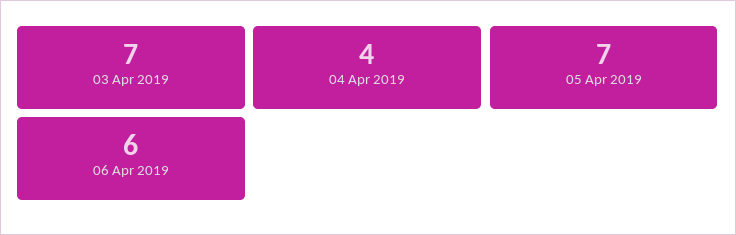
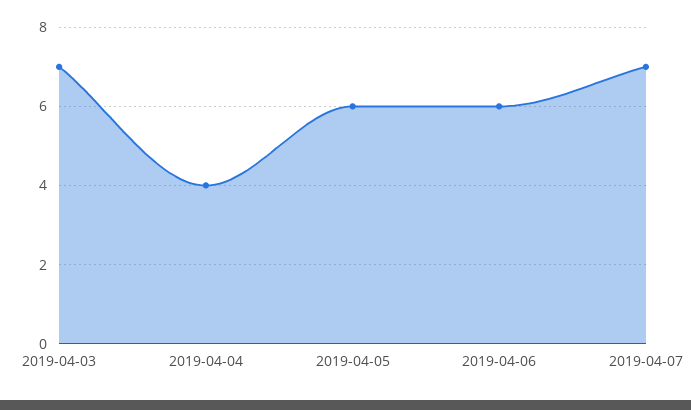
05 Apr 2019: 7 -> 6
2019-04-07: none -> 7

